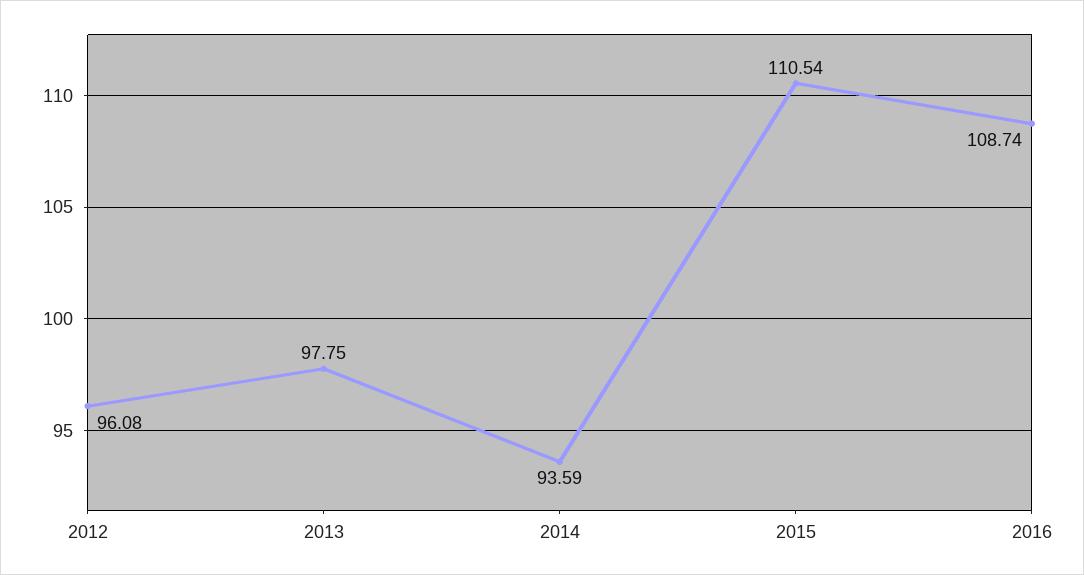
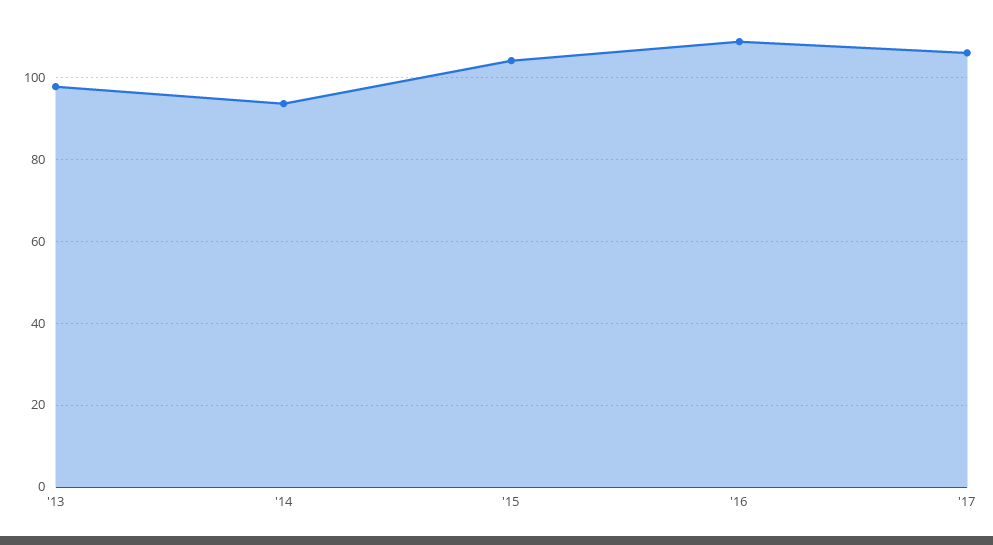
2012: 96.08 -> none
2015: 110.54 -> 104
'17: none -> 106

